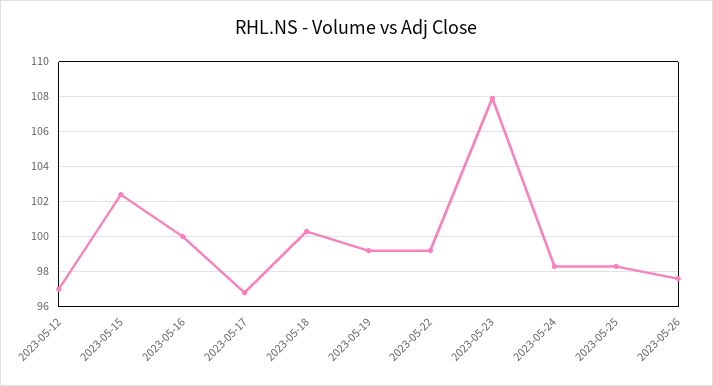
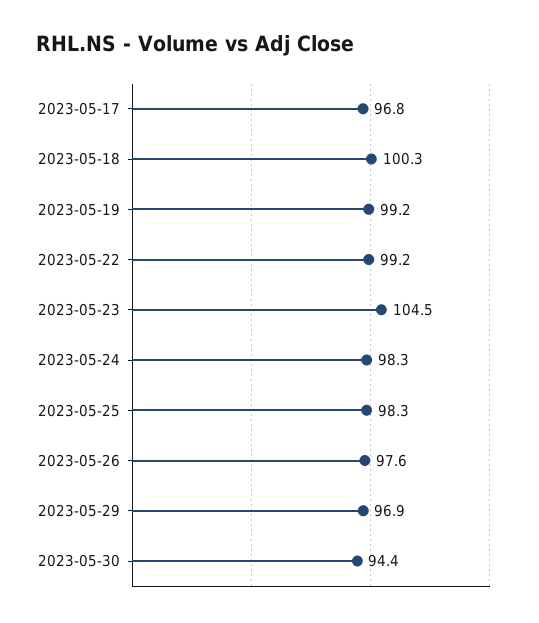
2023-05-12: 97 -> none
2023-05-15: 102.5 -> none
2023-05-16: 100 -> none
2023-05-23: 108 -> 104.5
2023-05-29: none -> 96.9
2023-05-30: none -> 94.4

